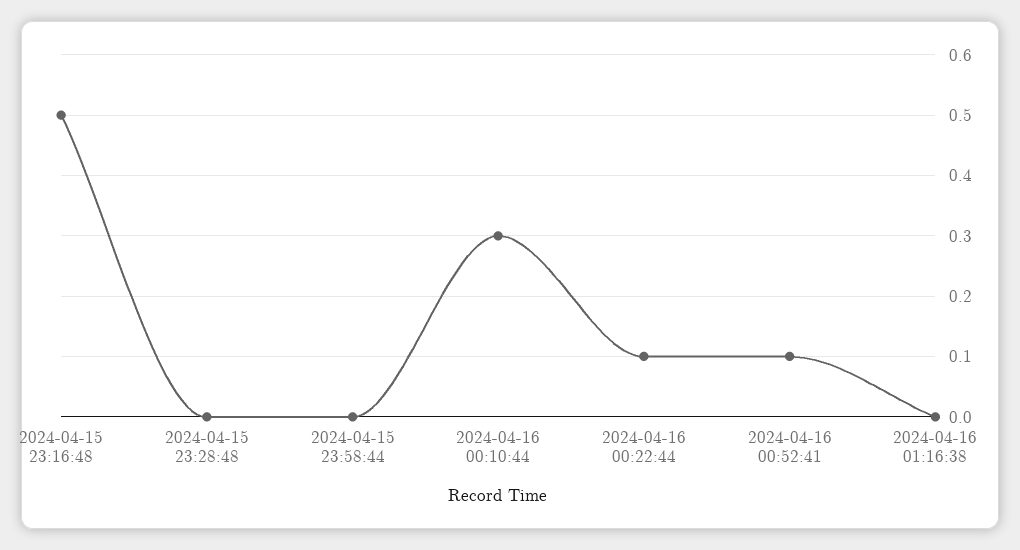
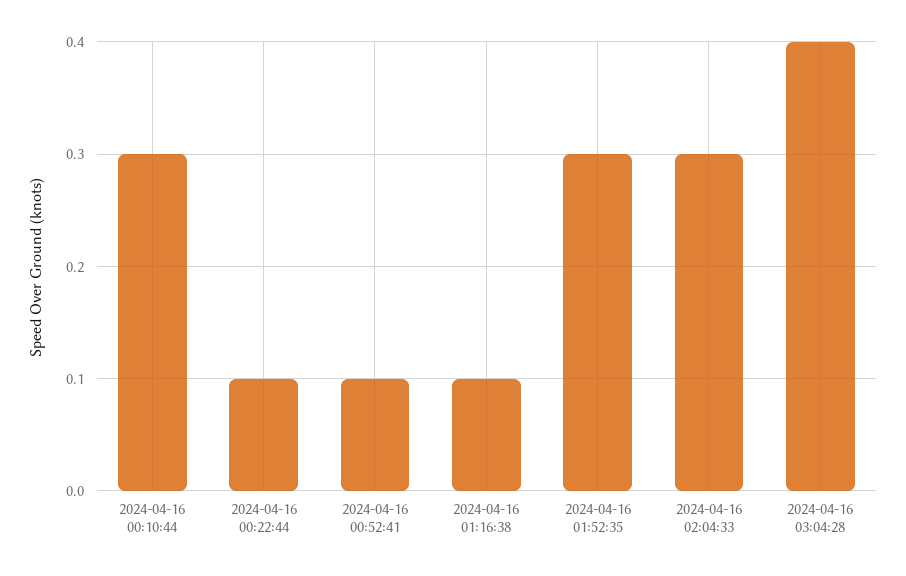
2024-04-15 23:16:48: 0.5 -> none
2024-04-15 23:28:48: 0 -> none
2024-04-15 23:58:44: 0 -> none
2024-04-16 01:16:38: 0 -> 0.1
2024-04-16 01:52:35: none -> 0.3
2024-04-16 02:04:33: none -> 0.3
2024-04-16 03:04:28: none -> 0.4

